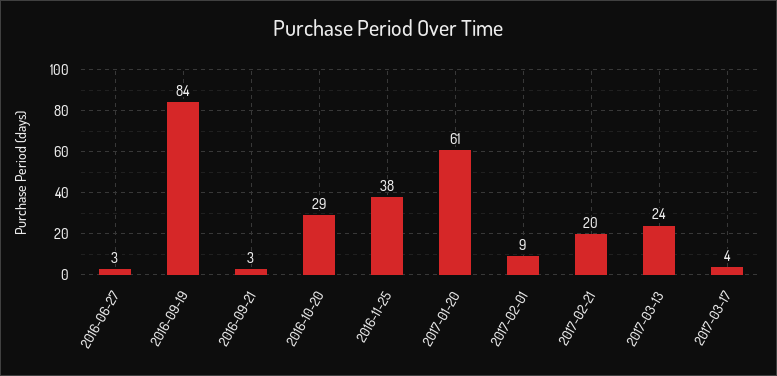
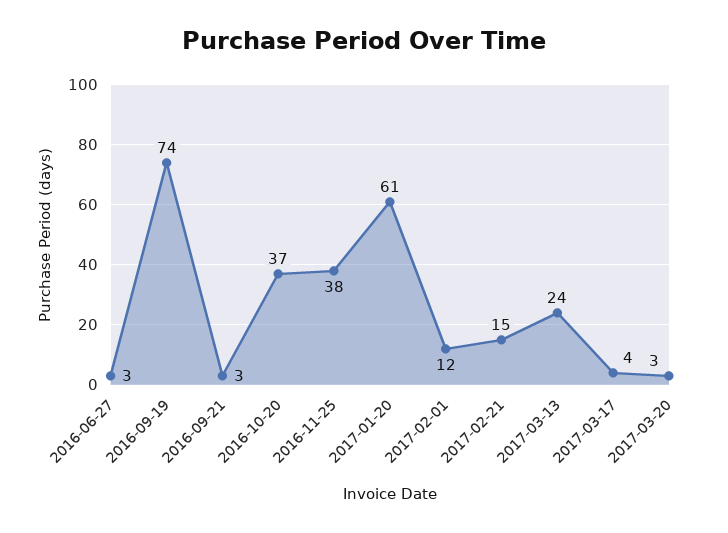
2016-09-19: 84 -> 74
2016-10-20: 29 -> 37
2017-02-01: 9 -> 12
2017-02-21: 20 -> 15
2017-03-20: none -> 3

